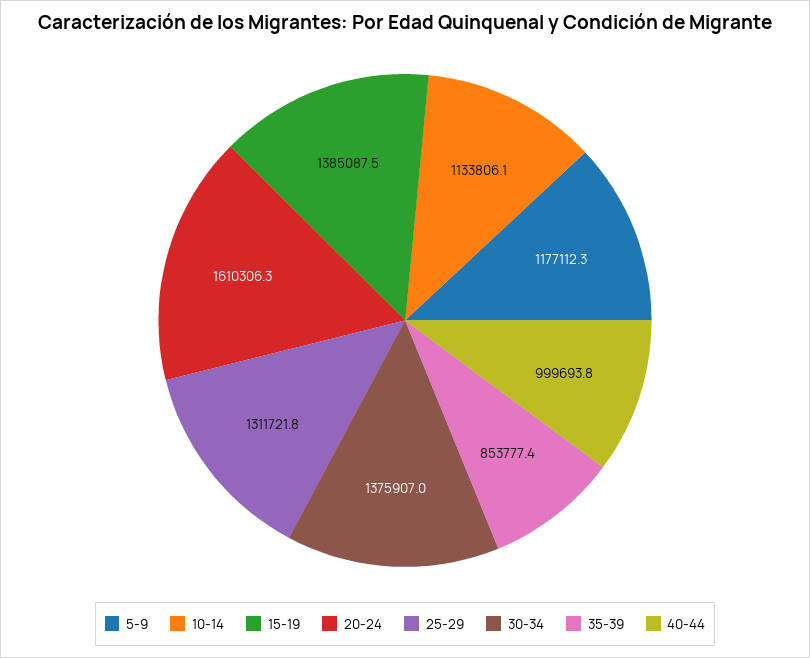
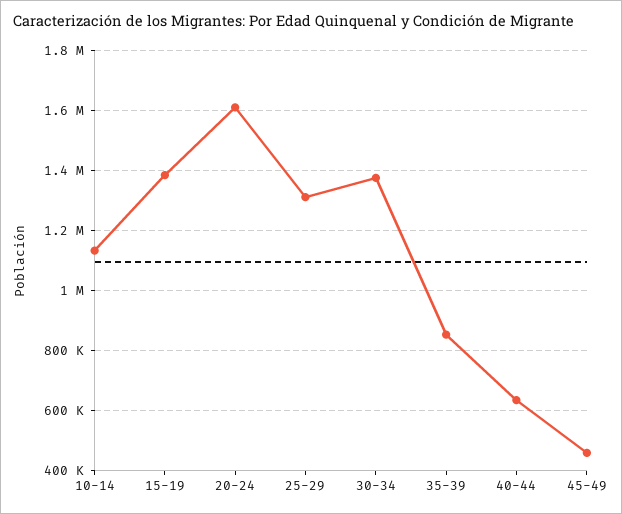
5-9: 1177112.3 -> none
40-44: 999693.8 -> 640000
45-49: none -> 460000

